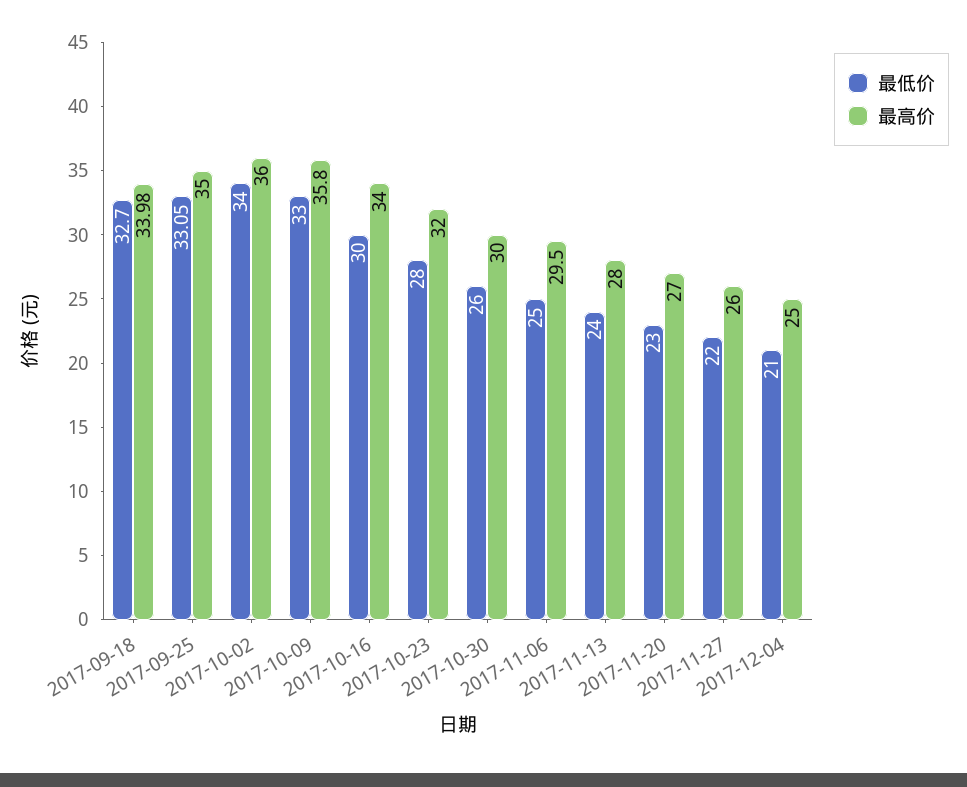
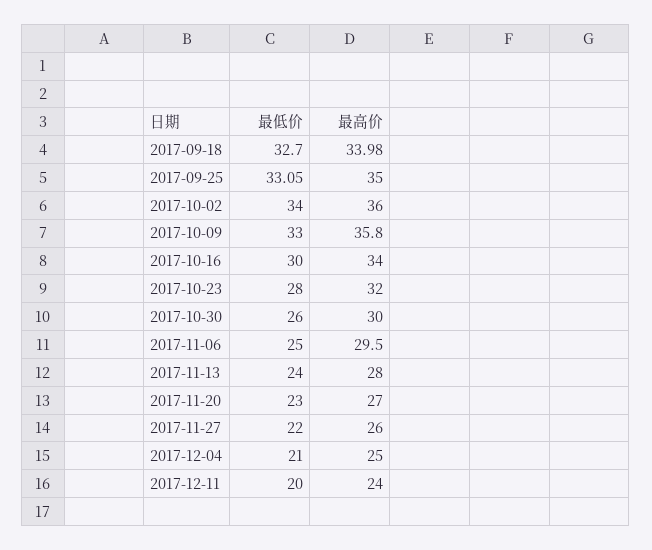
最低价, 2017-12-11: none -> 20
最高价, 2017-12-11: none -> 24

